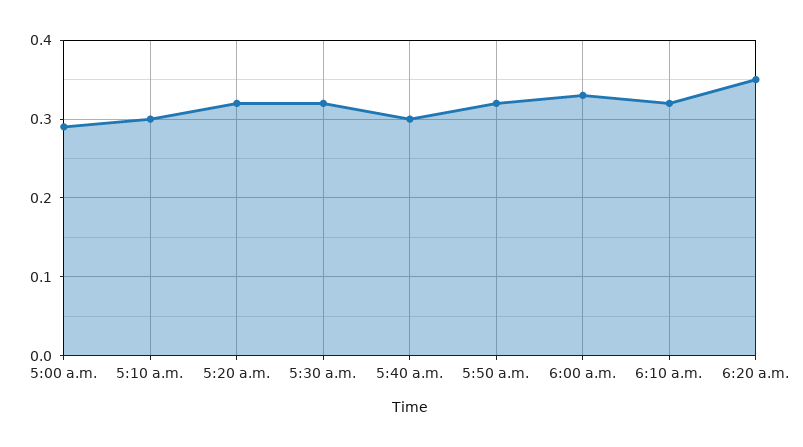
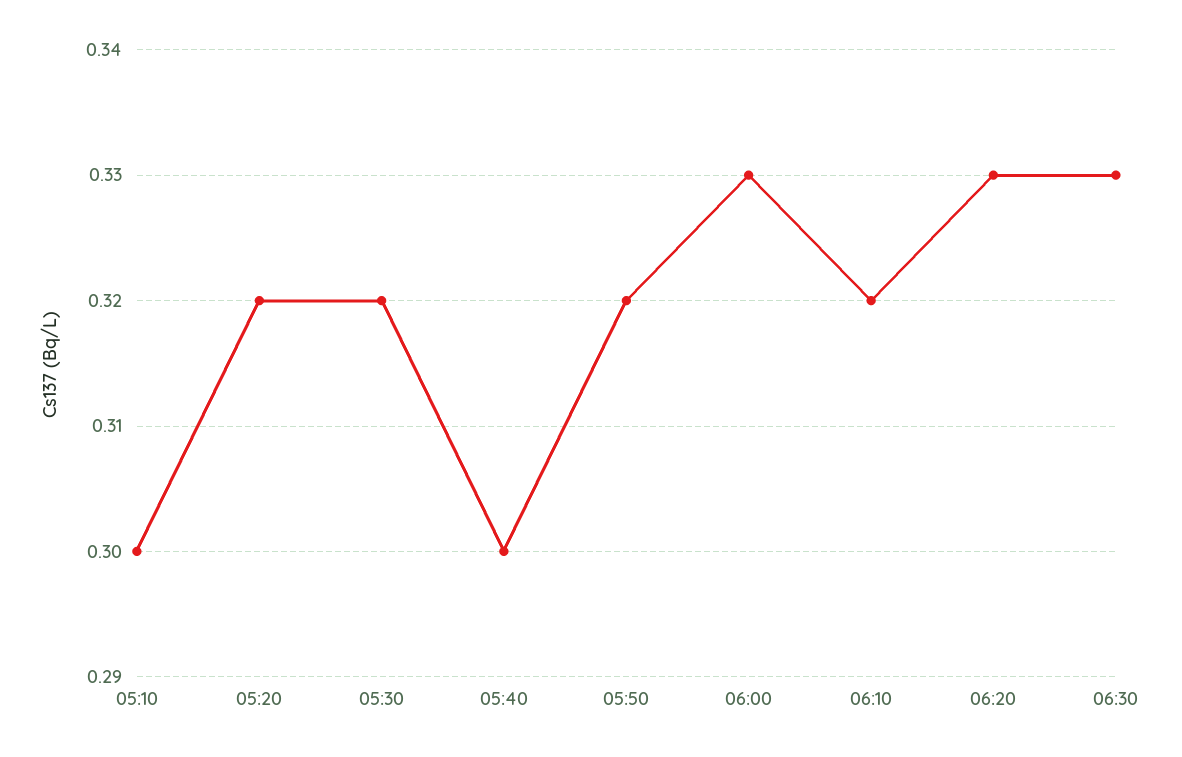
5:00 a.m.: 0.29 -> none
6:20 a.m.: 0.35 -> 0.33
06:30: none -> 0.33

